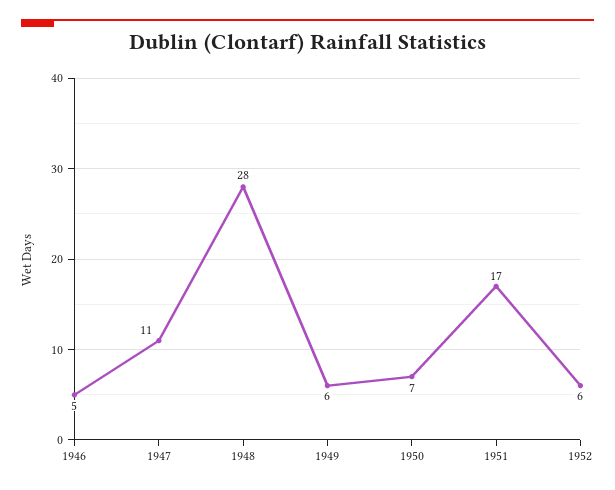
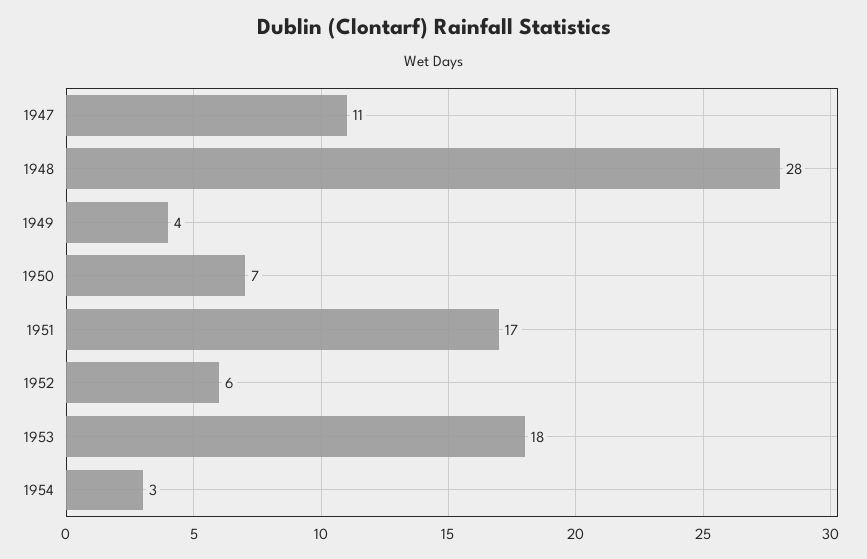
1946: 5 -> none
1949: 6 -> 4
1953: none -> 18
1954: none -> 3

